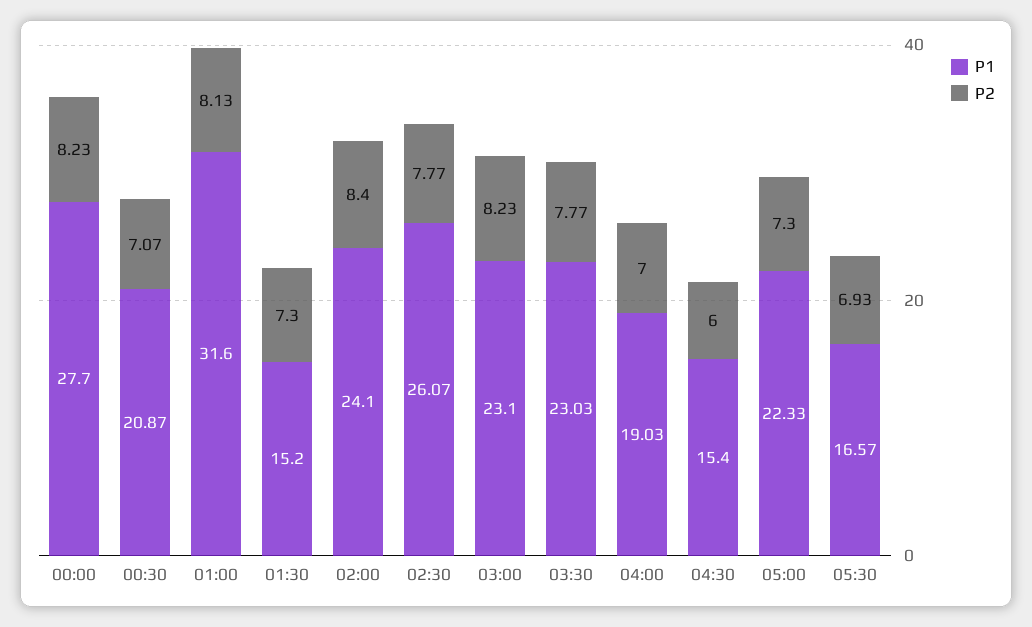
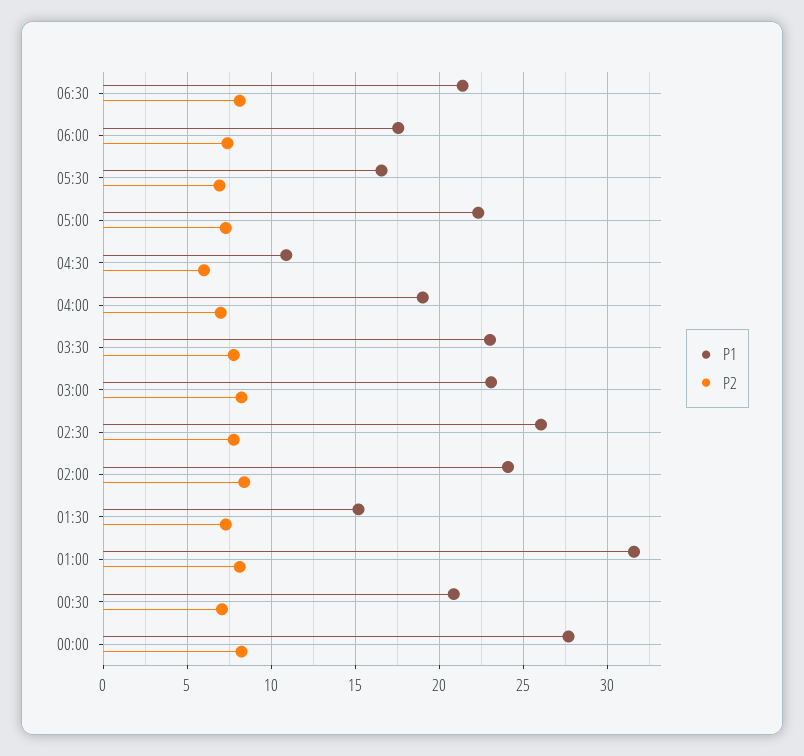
P1, 04:30: 15.4 -> 11
P1, 06:30: none -> 21.5
P2, 06:30: none -> 8
P1, 06:00: none -> 17.5
P2, 06:00: none -> 7.5

